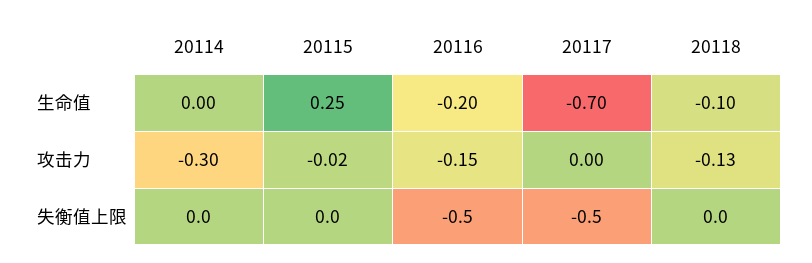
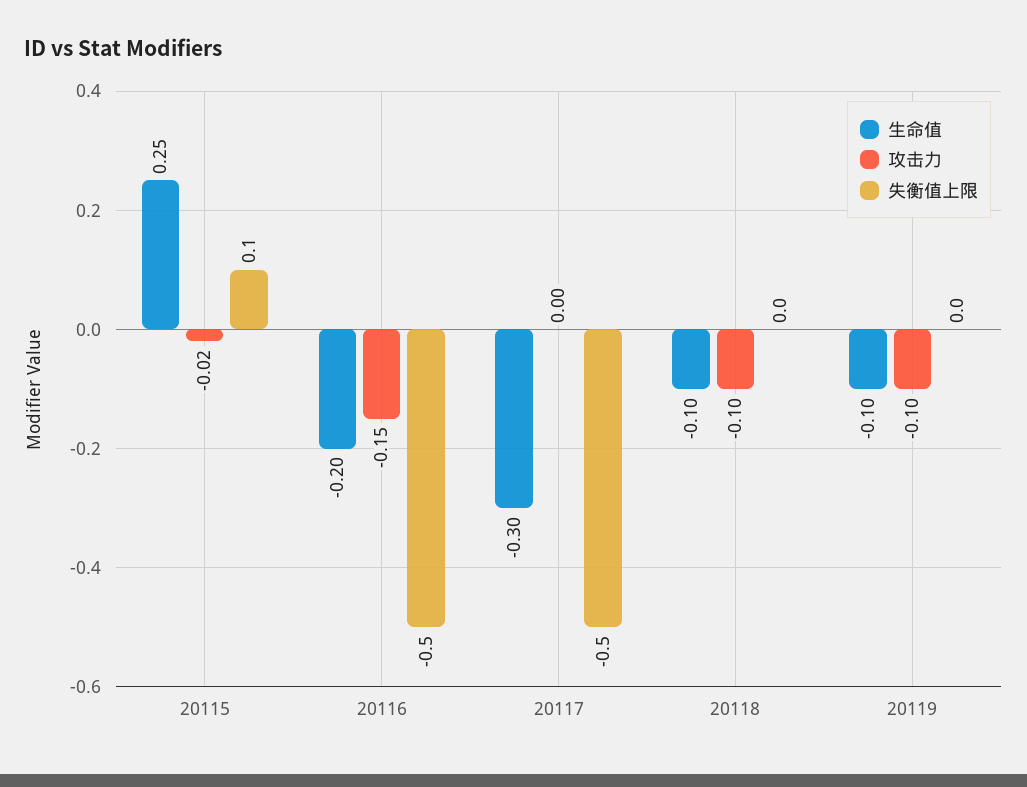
生命值, 20114: 0 -> none
生命值, 20117: -0.7 -> -0.3
攻击力, 20114: -0.3 -> none
攻击力, 20118: -0.13 -> -0.1
失衡值上限, 20114: 0 -> none
失衡值上限, 20115: 0 -> 0.1
生命值, 20119: none -> -0.1
攻击力, 20119: none -> -0.1
失衡值上限, 20119: none -> 0

